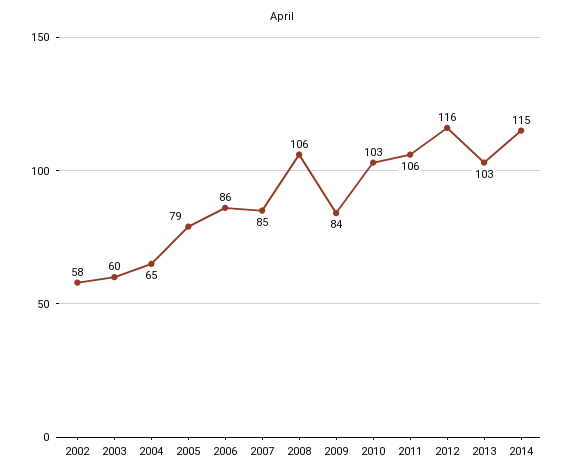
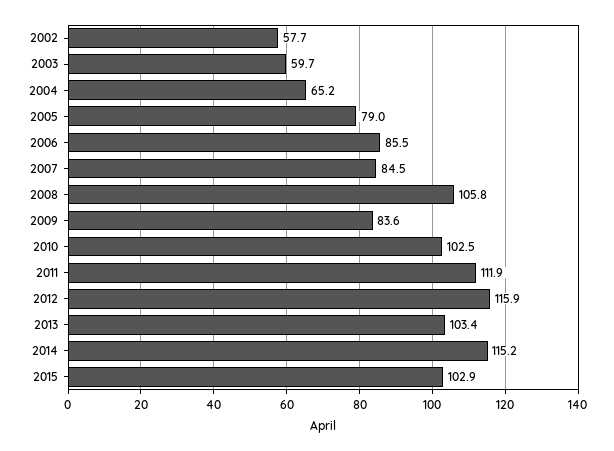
2011: 106 -> 111.9
2015: none -> 102.9

